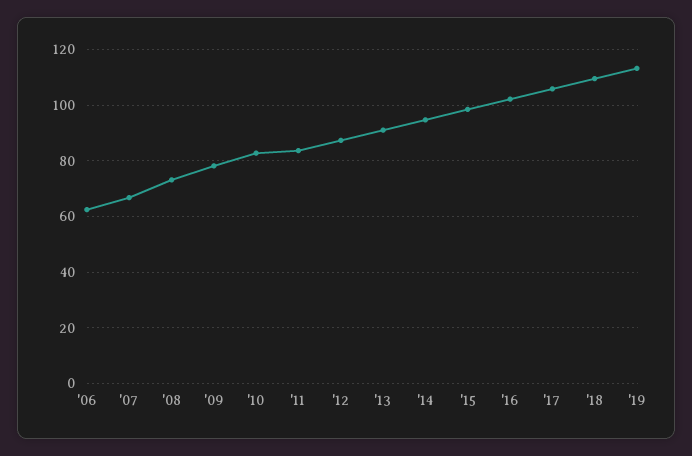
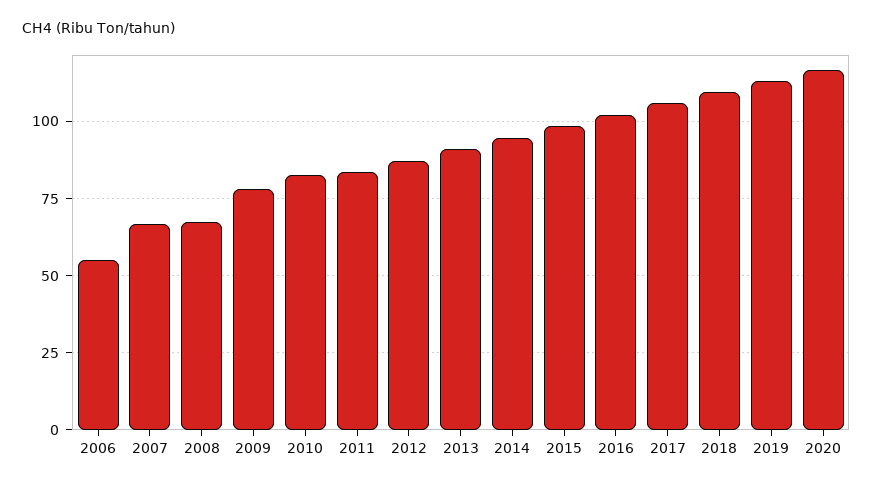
'06: 62.5 -> 55
'08: 72.5 -> 67.5
2020: none -> 117.5

